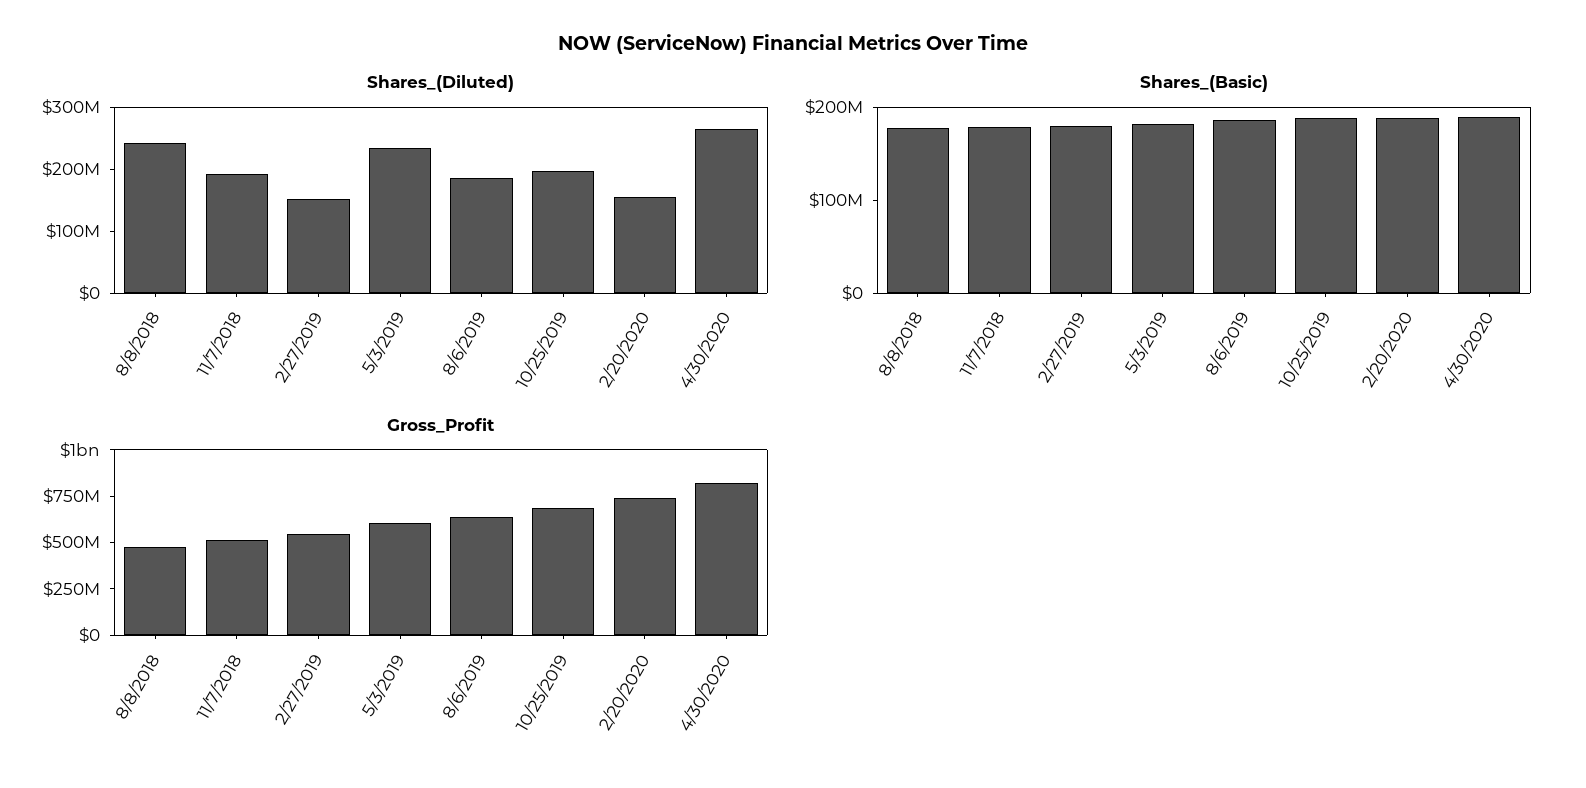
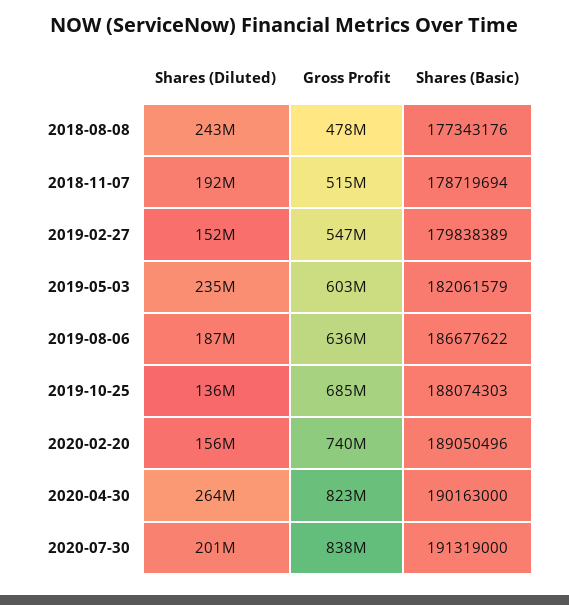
Shares_(Diluted), 10/25/2019: 200000000 -> 136000000
Shares_(Diluted), 2020-07-30: none -> 201000000
Gross_Profit, 2020-07-30: none -> 838000000
Shares_(Basic), 2020-07-30: none -> 191319000

